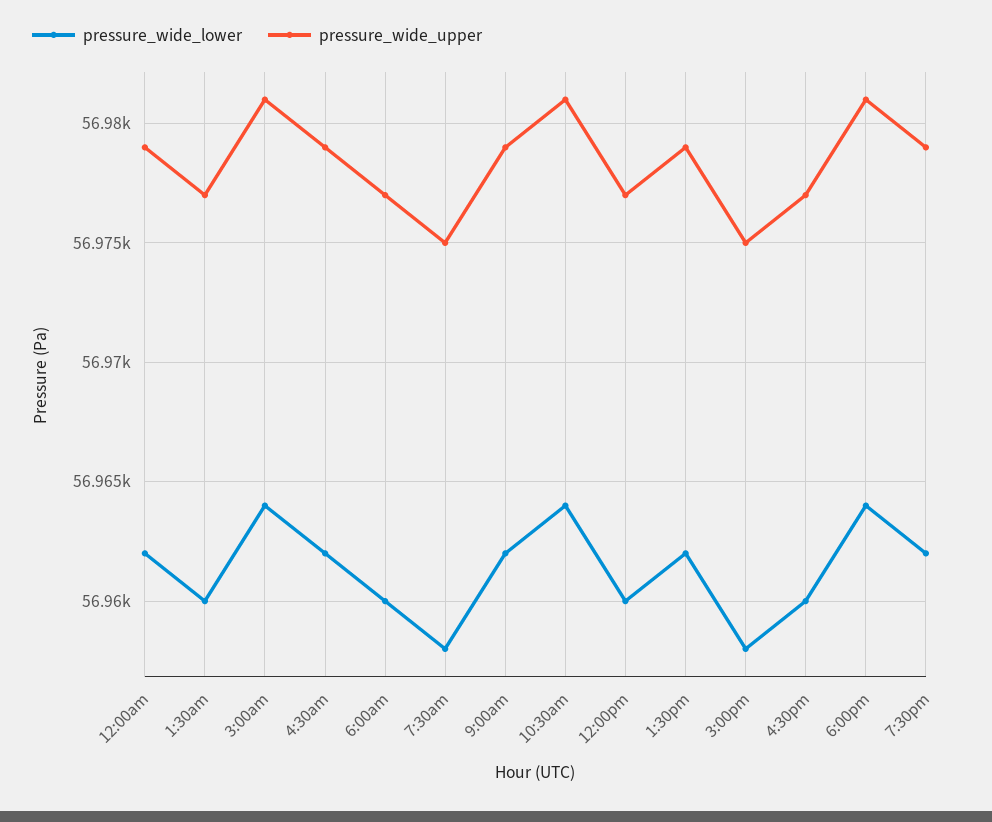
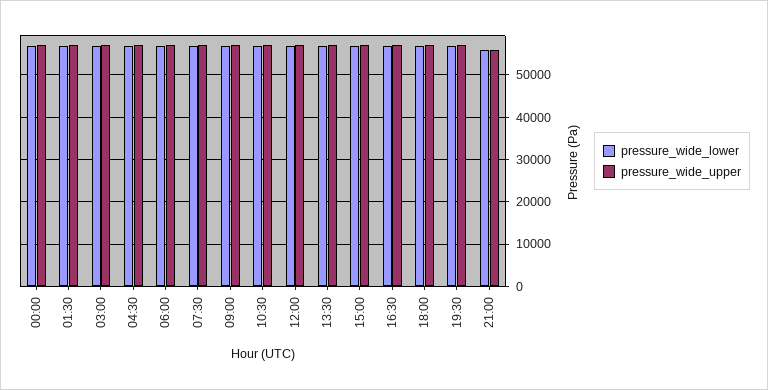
pressure_wide_lower, 21:00: none -> 56000
pressure_wide_upper, 21:00: none -> 56000

